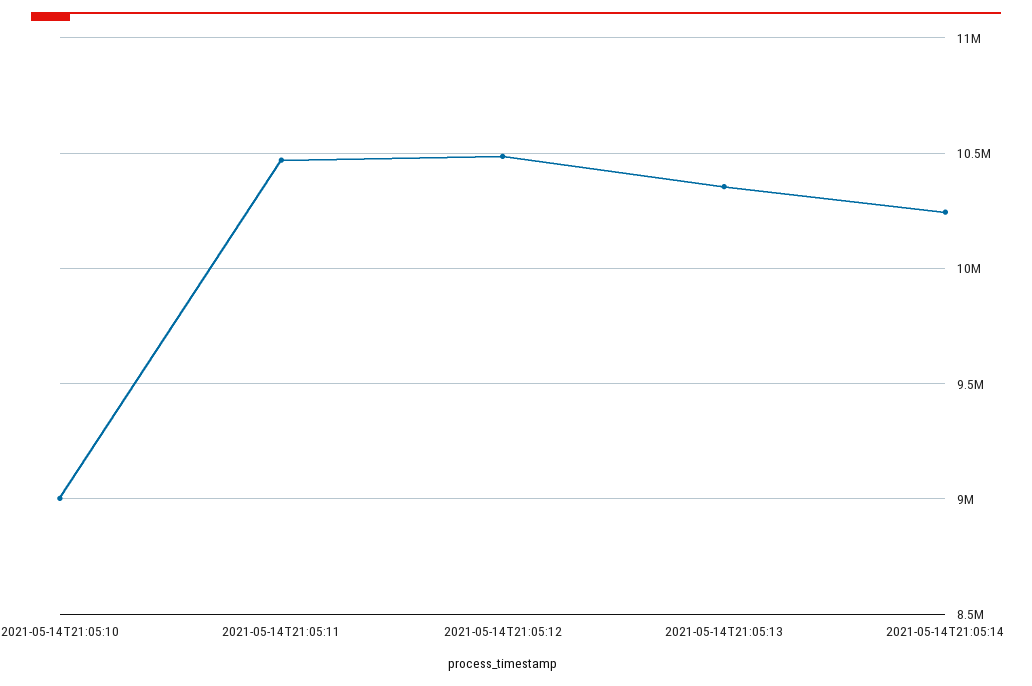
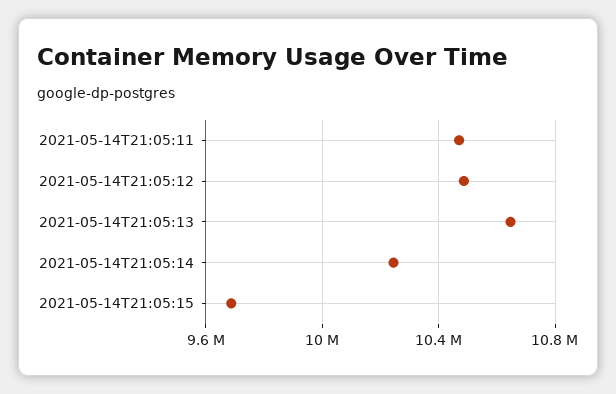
2021-05-14T21:05:10: 9000000 -> none
2021-05-14T21:05:13: 10350000 -> 10650000
2021-05-14T21:05:15: none -> 9700000

